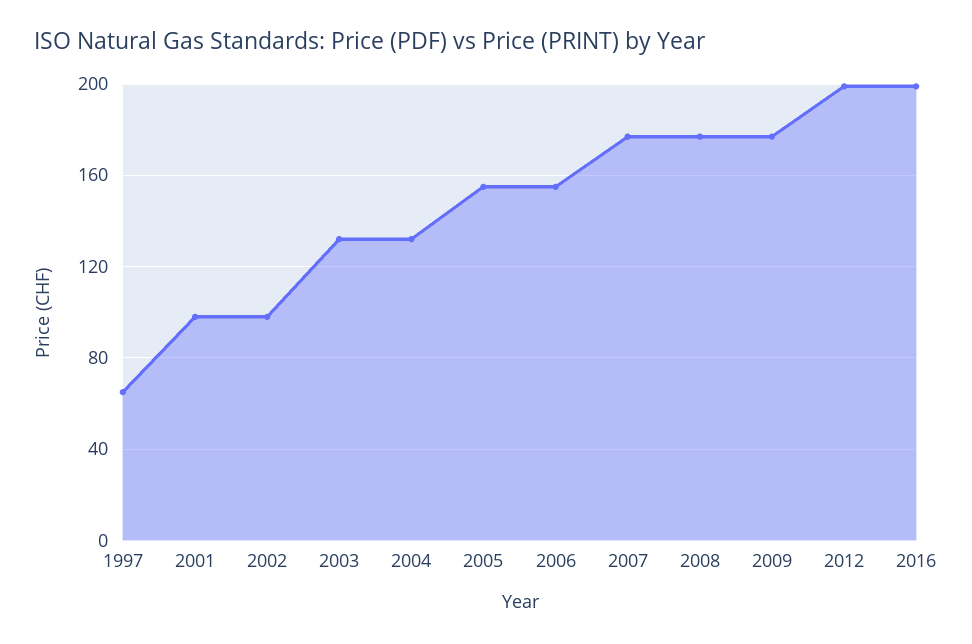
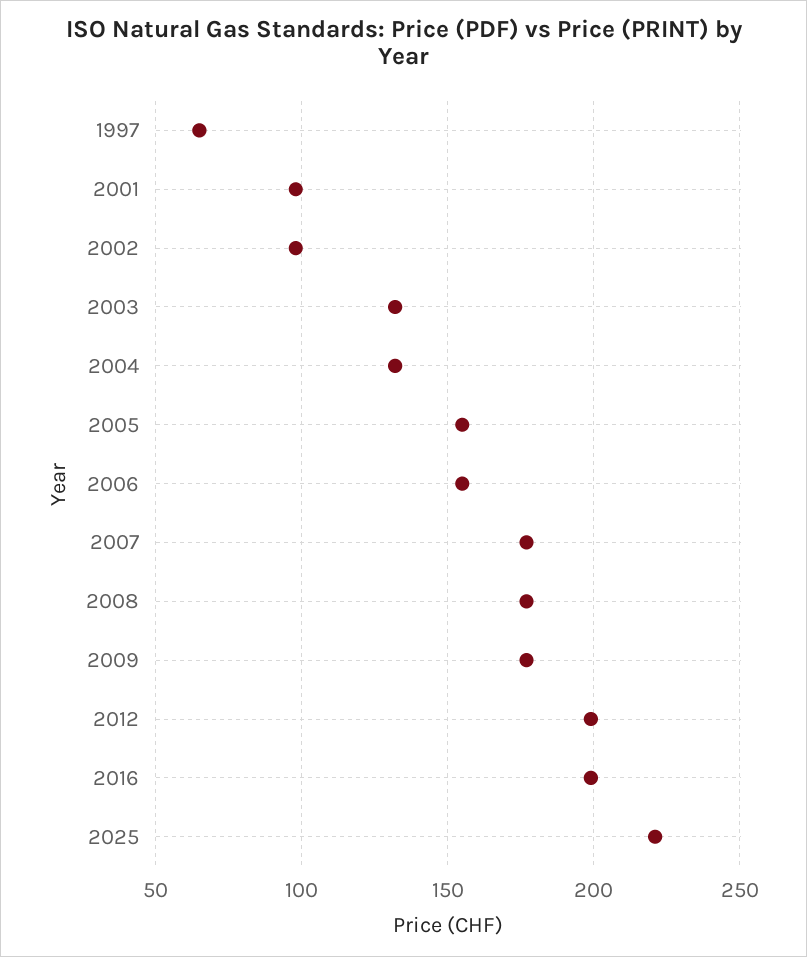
2025: none -> 220

